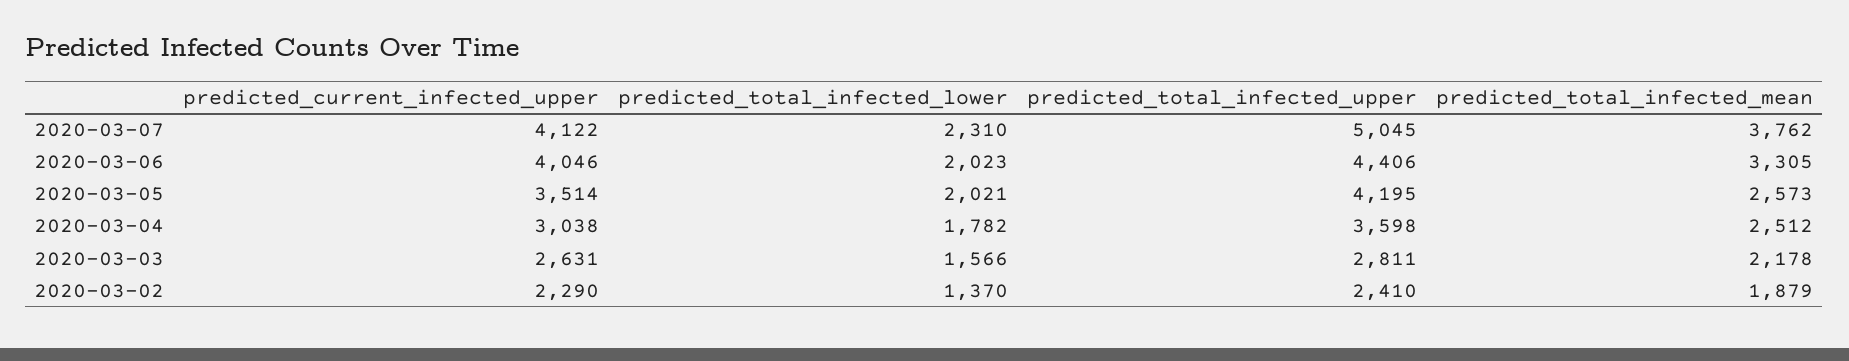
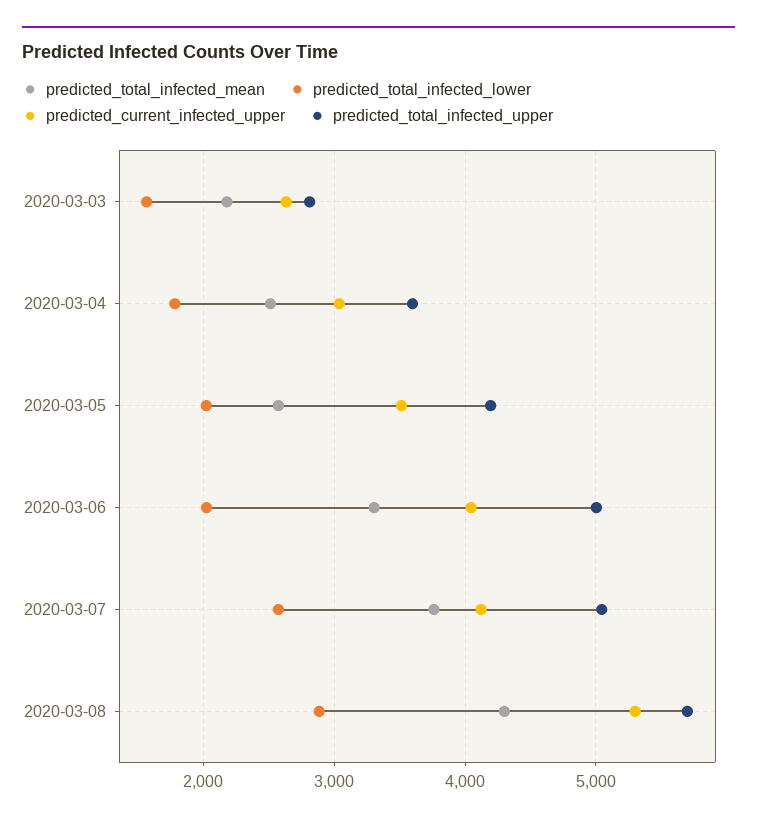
predicted_total_infected_lower, 2020-03-07: 2310 -> 2600
predicted_total_infected_upper, 2020-03-06: 4406 -> 5000
predicted_current_infected_upper, 2020-03-02: 2290 -> none
predicted_total_infected_lower, 2020-03-02: 1370 -> none
predicted_total_infected_upper, 2020-03-02: 2410 -> none
predicted_total_infected_mean, 2020-03-02: 1879 -> none
predicted_total_infected_mean, 2020-03-08: none -> 4300
predicted_total_infected_lower, 2020-03-08: none -> 2900
predicted_current_infected_upper, 2020-03-08: none -> 5300
predicted_total_infected_upper, 2020-03-08: none -> 5700

